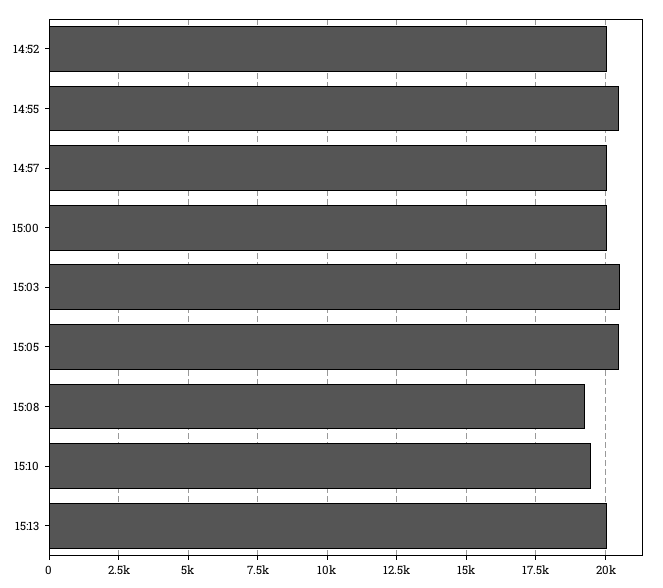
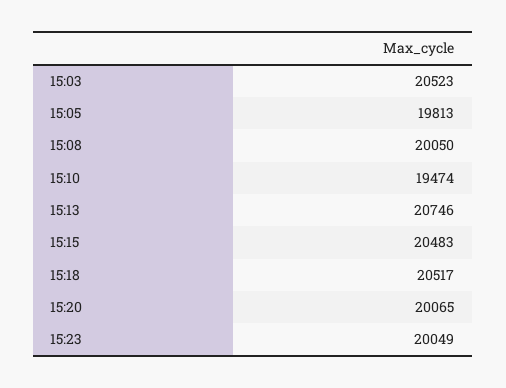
14:52: 20000 -> none
14:55: 20500 -> none
14:57: 20000 -> none
15:00: 20000 -> none
15:05: 20500 -> 19813
15:08: 19250 -> 20050
15:13: 20000 -> 20746
15:15: none -> 20483
15:18: none -> 20517
15:20: none -> 20065
15:23: none -> 20049

